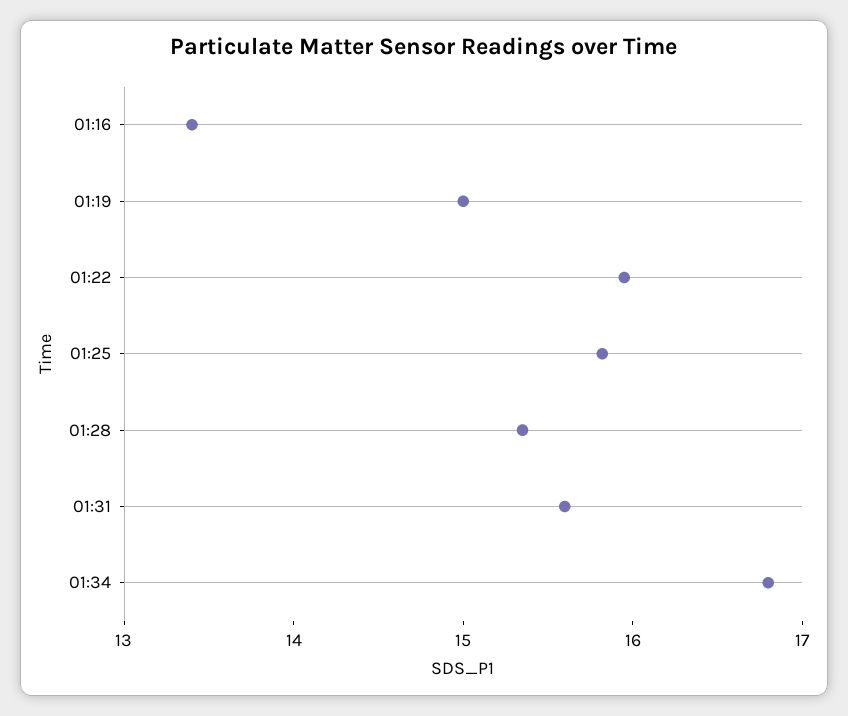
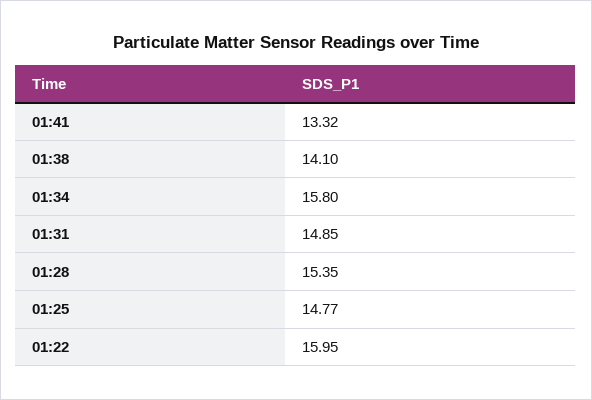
01:16: 13.4 -> none
01:19: 15 -> none
01:25: 15.8 -> 14.77
01:31: 15.6 -> 14.85
01:34: 16.8 -> 15.8
01:41: none -> 13.32
01:38: none -> 14.1

